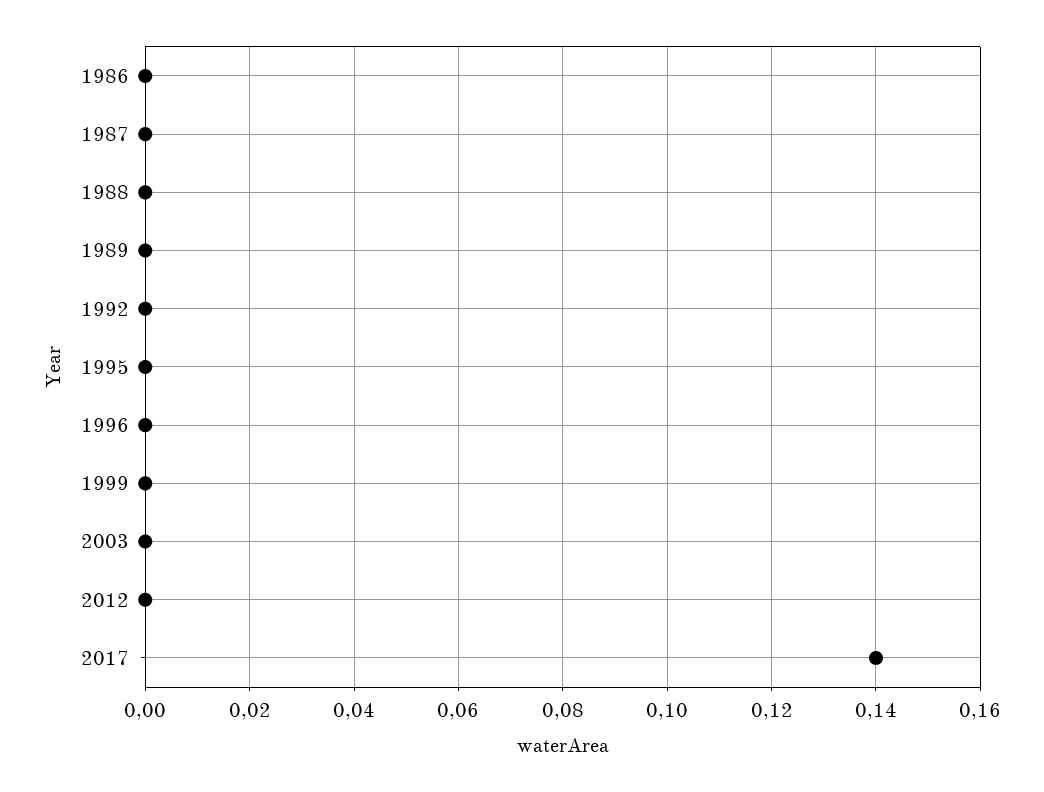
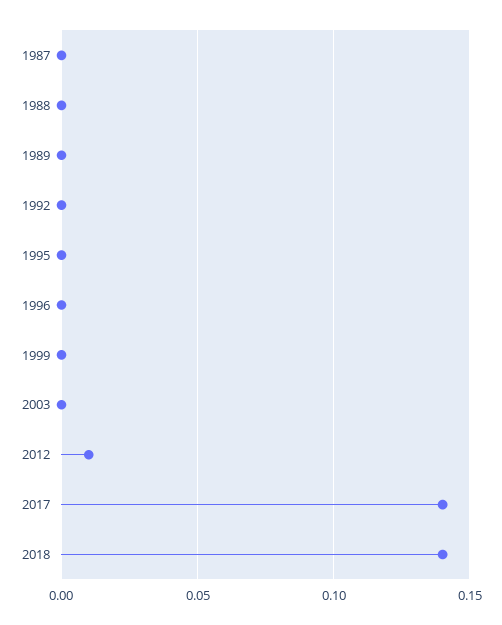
1986: 0 -> none
2012: 0 -> 0.01
2018: none -> 0.14

